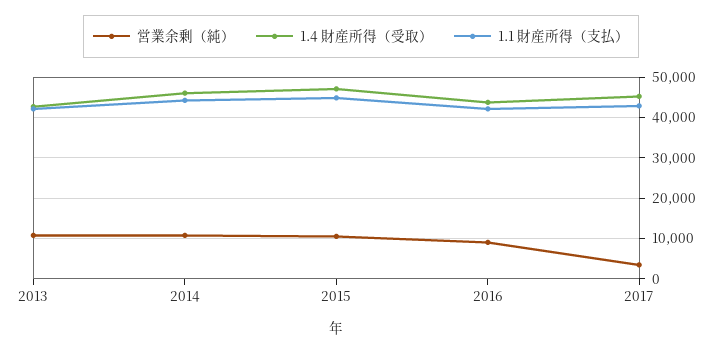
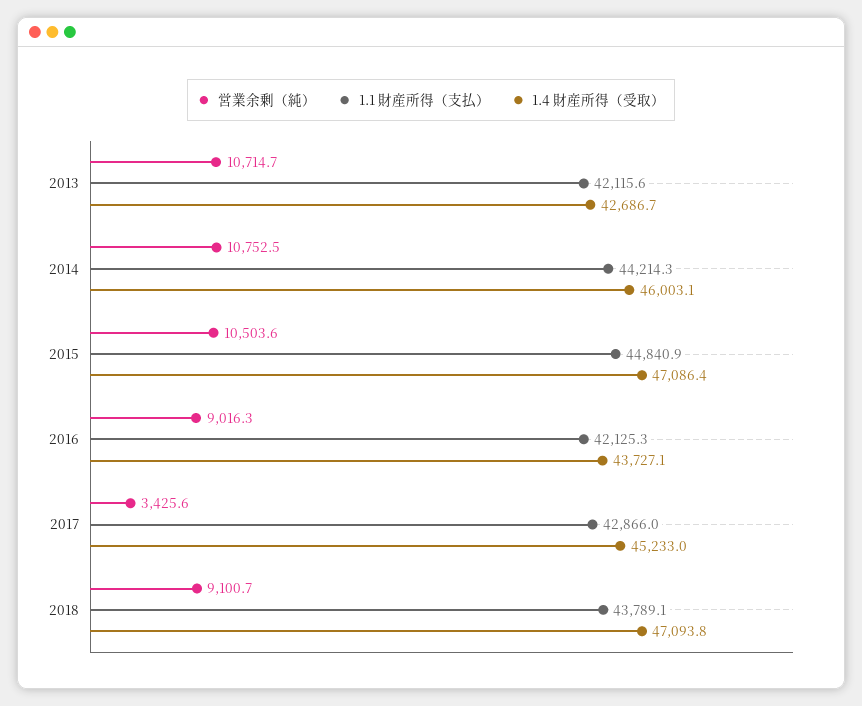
営業余剰（純）, 2018: none -> 9100.7
1.1 財産所得（支払）, 2018: none -> 43789.1
1.4 財産所得（受取）, 2018: none -> 47093.8

